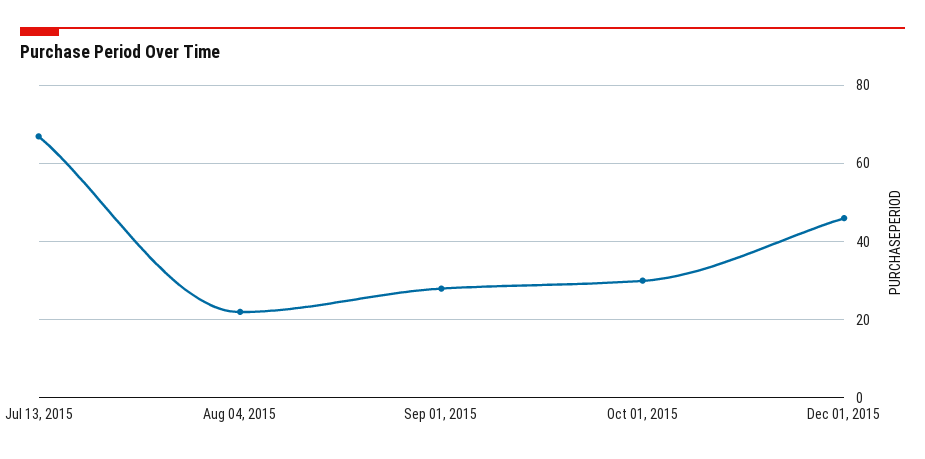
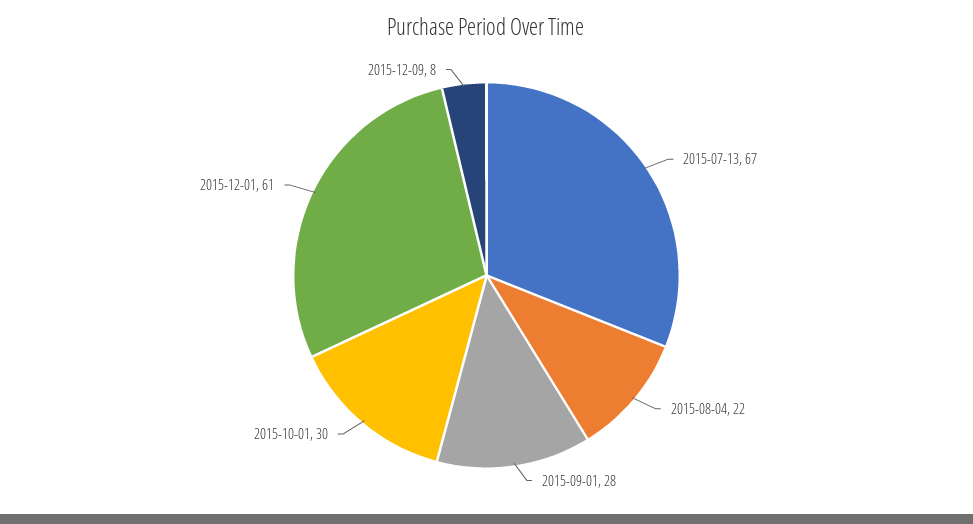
Dec 01, 2015: 45 -> 61
2015-12-09: none -> 8

